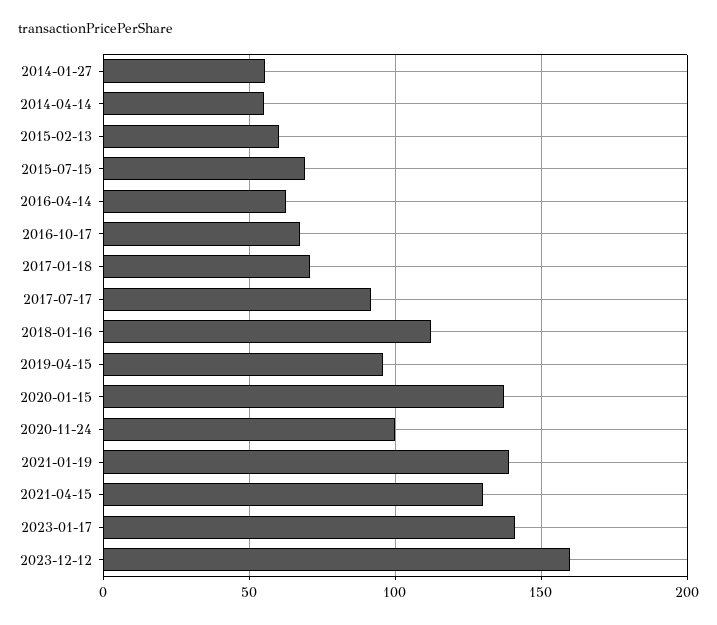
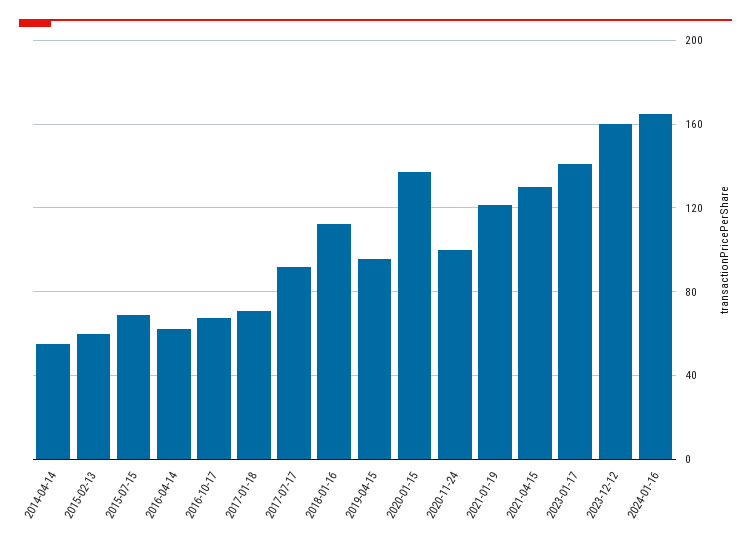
2014-01-27: 55 -> none
2021-01-19: 140 -> 120
2024-01-16: none -> 165

